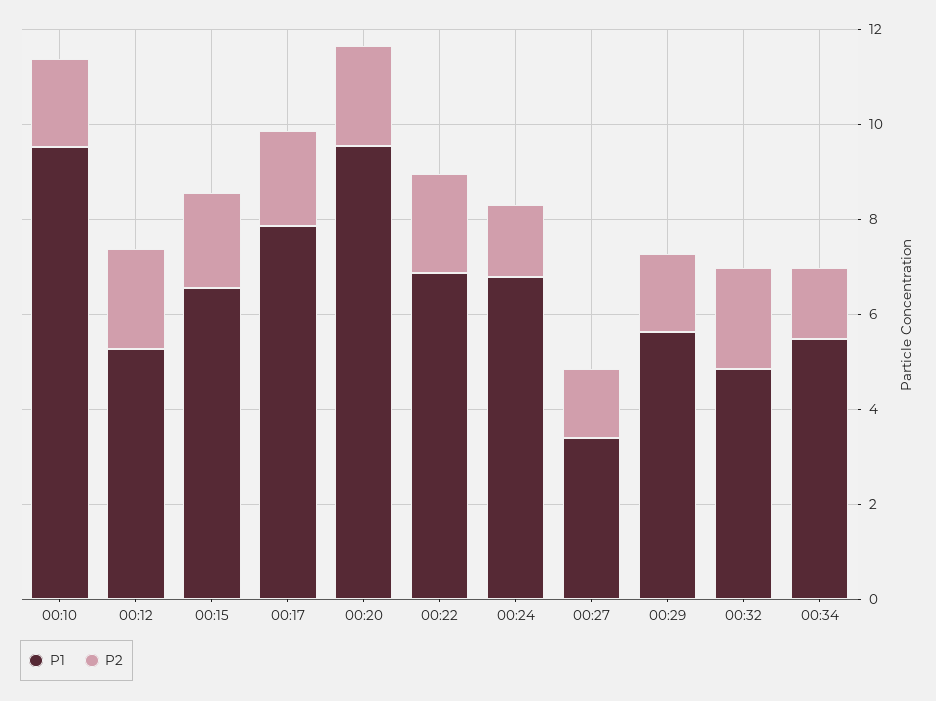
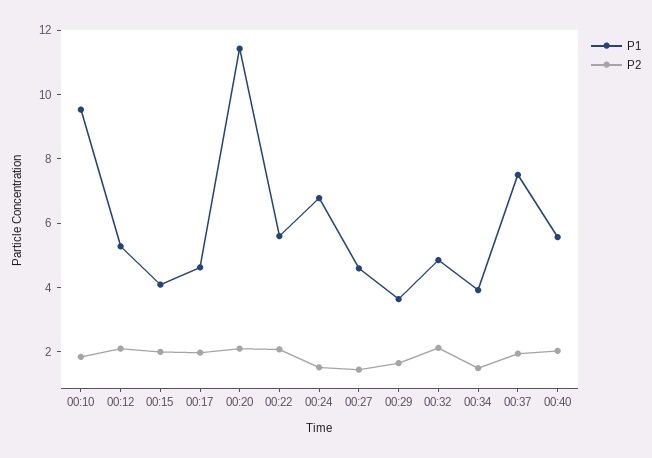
P1, 00:15: 6.5 -> 4
P1, 00:17: 8 -> 4.5
P1, 00:20: 9.5 -> 11.5
P1, 00:22: 7 -> 5.5
P1, 00:27: 3.5 -> 4.5
P1, 00:29: 5.5 -> 3.5
P1, 00:34: 5.5 -> 4
P1, 00:37: none -> 7.5
P2, 00:37: none -> 2
P1, 00:40: none -> 5.5
P2, 00:40: none -> 2

